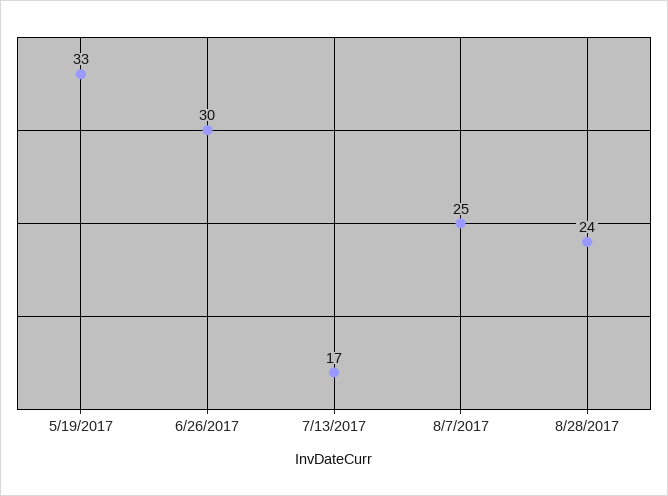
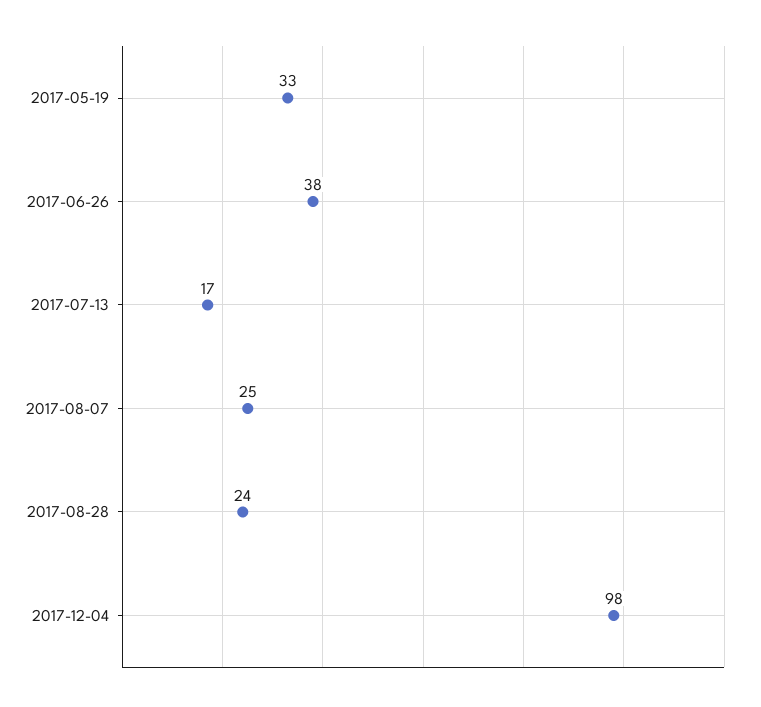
6/26/2017: 30 -> 38
2017-12-04: none -> 98

